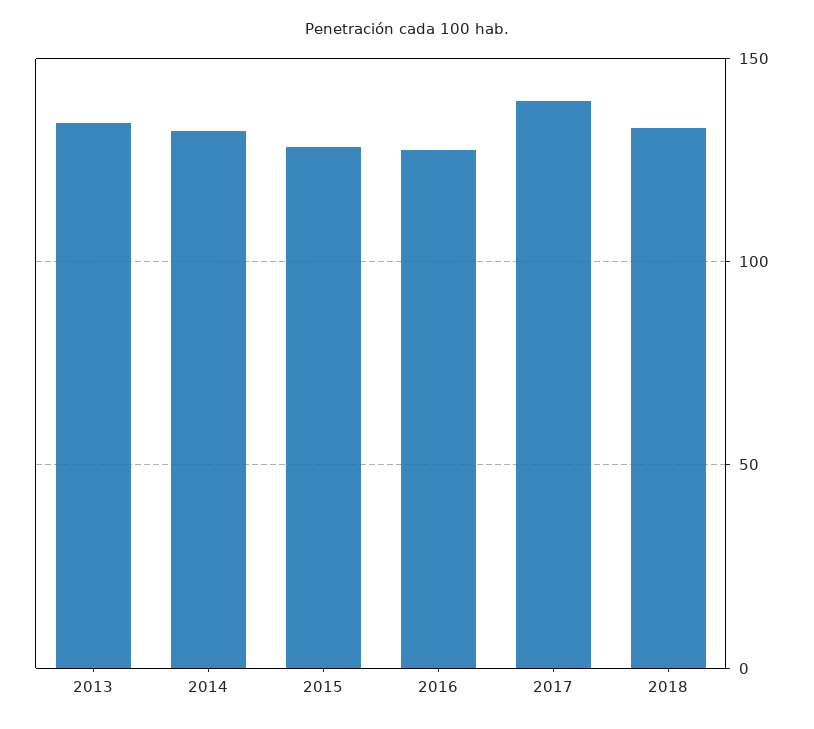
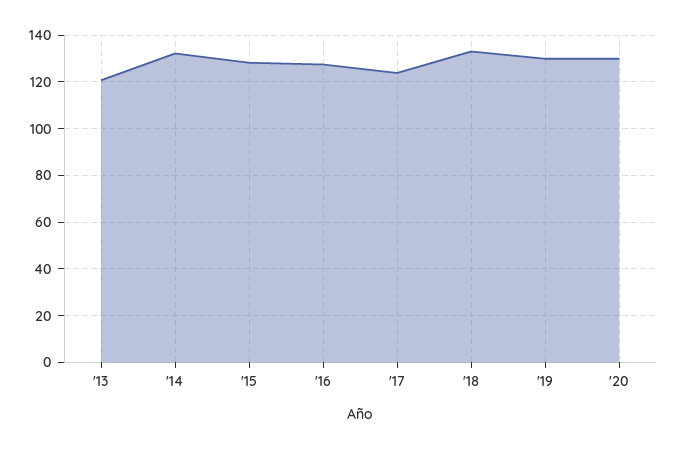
2013: 135 -> 120
2017: 140 -> 125
'19: none -> 130
'20: none -> 130

